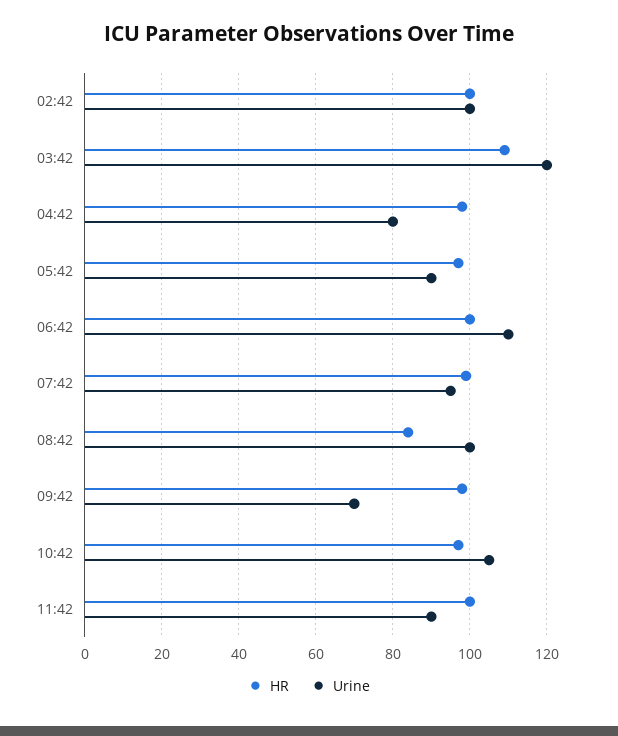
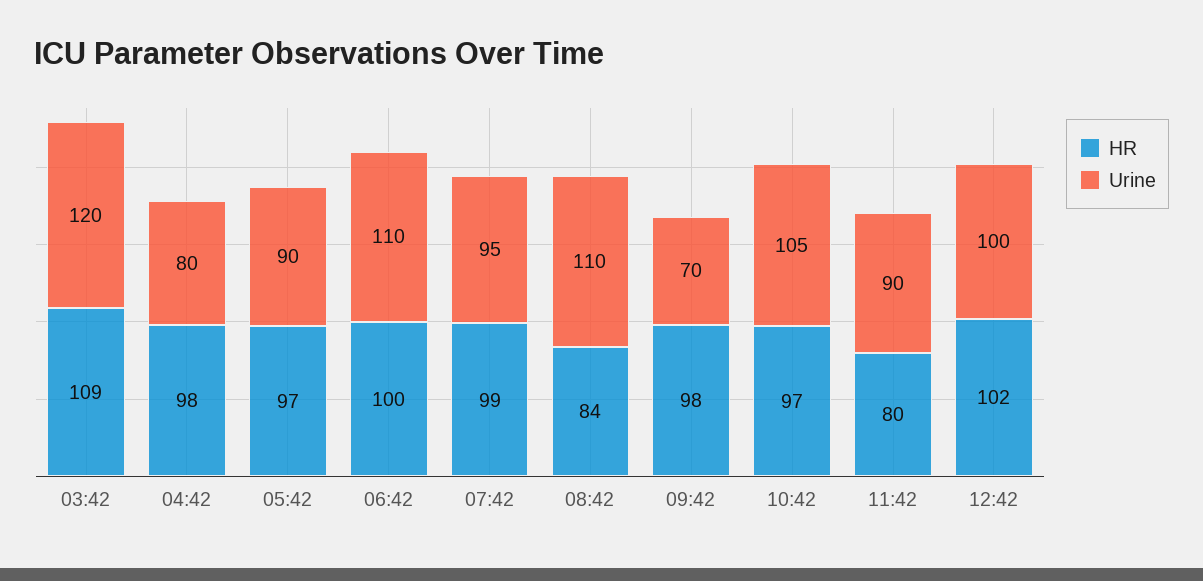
HR, 02:42: 100 -> none
Urine, 02:42: 100 -> none
Urine, 08:42: 100 -> 110
HR, 11:42: 100 -> 80
HR, 12:42: none -> 102
Urine, 12:42: none -> 100

